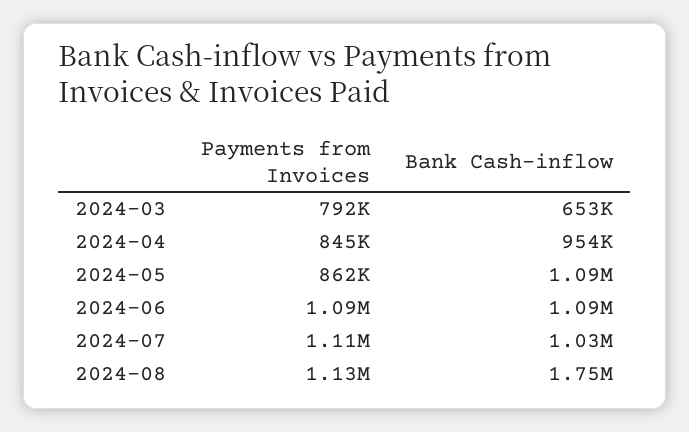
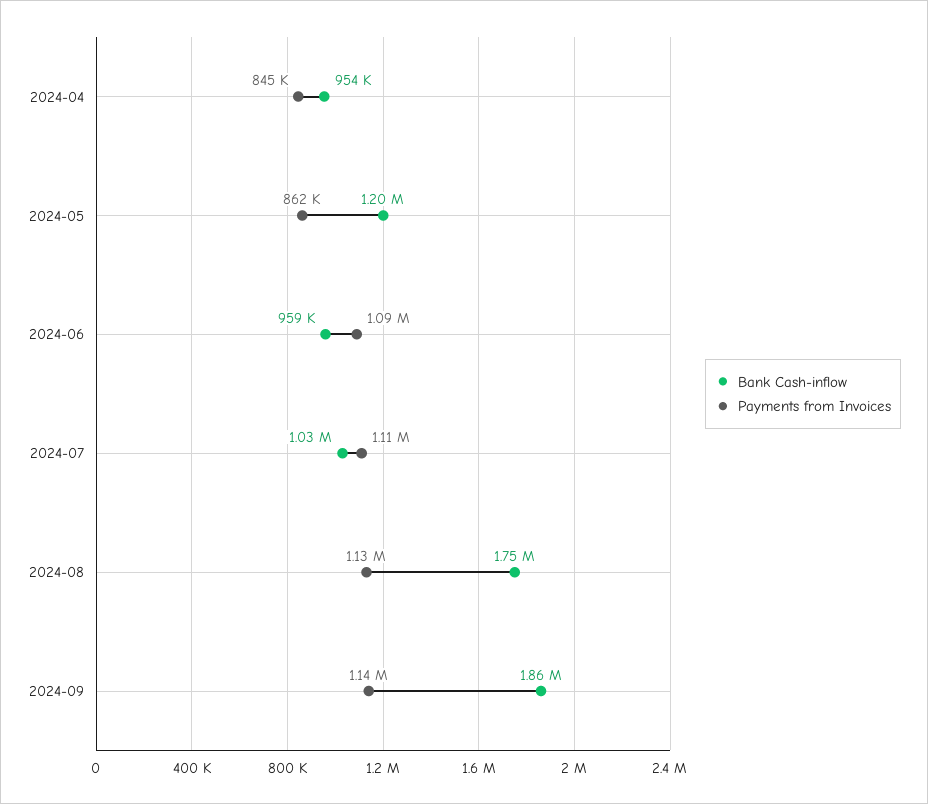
Payments from Invoices, 2024-03: 792000 -> none
Bank Cash-inflow, 2024-03: 653000 -> none
Bank Cash-inflow, 2024-05: 1090000 -> 1200000
Bank Cash-inflow, 2024-06: 1090000 -> 959000
Bank Cash-inflow, 2024-09: none -> 1860000
Payments from Invoices, 2024-09: none -> 1140000

